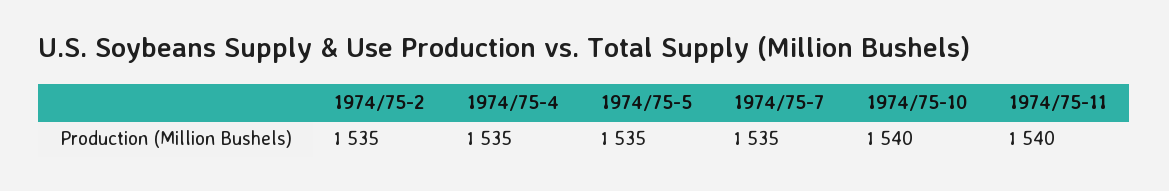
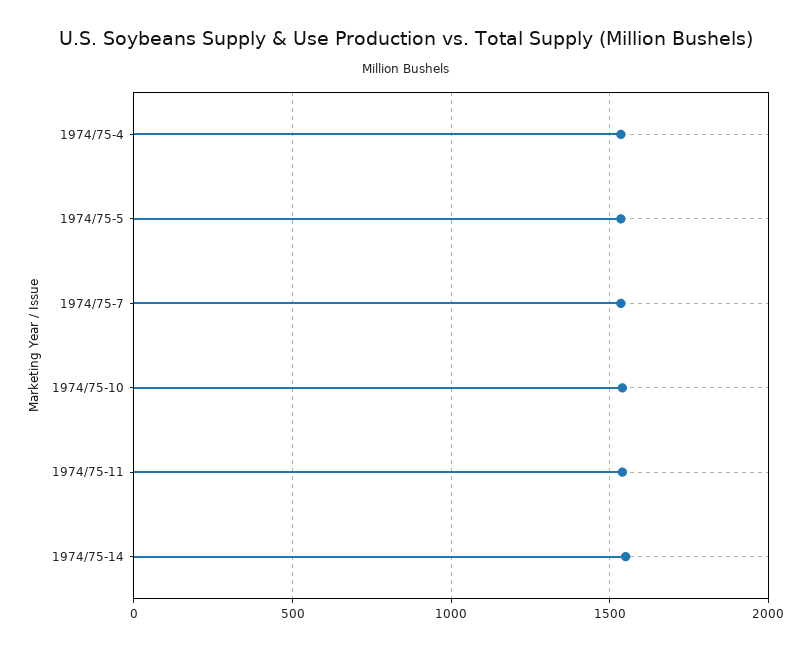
1974/75-2: 1535 -> none
1974/75-14: none -> 1550

